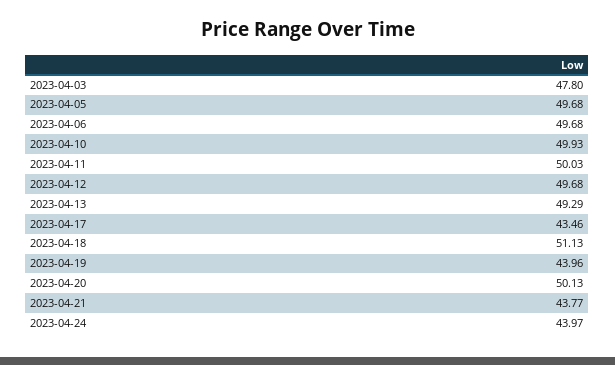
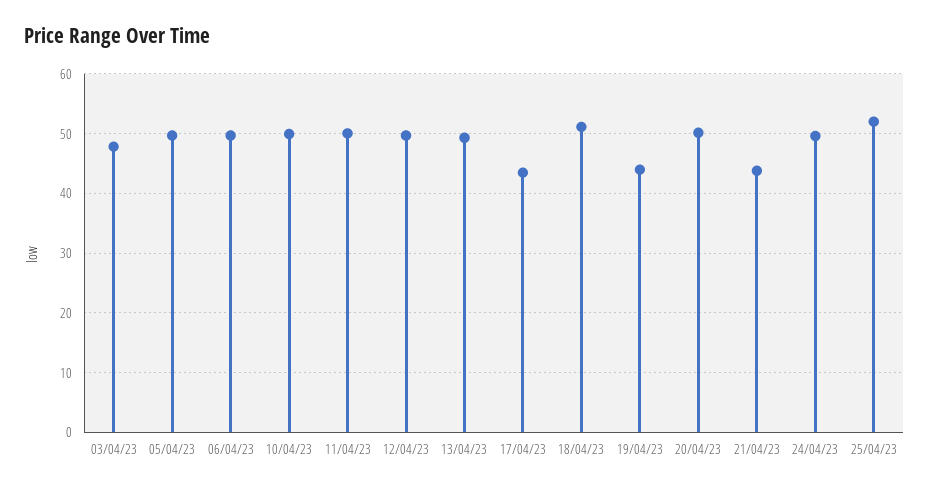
2023-04-24: 43.97 -> 50
25/04/23: none -> 52

